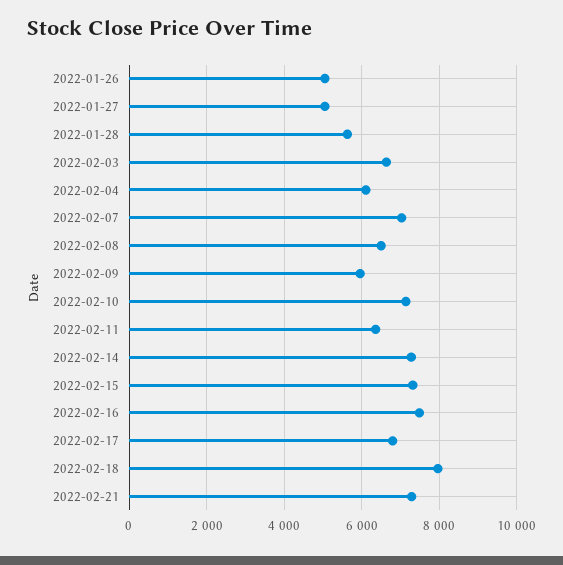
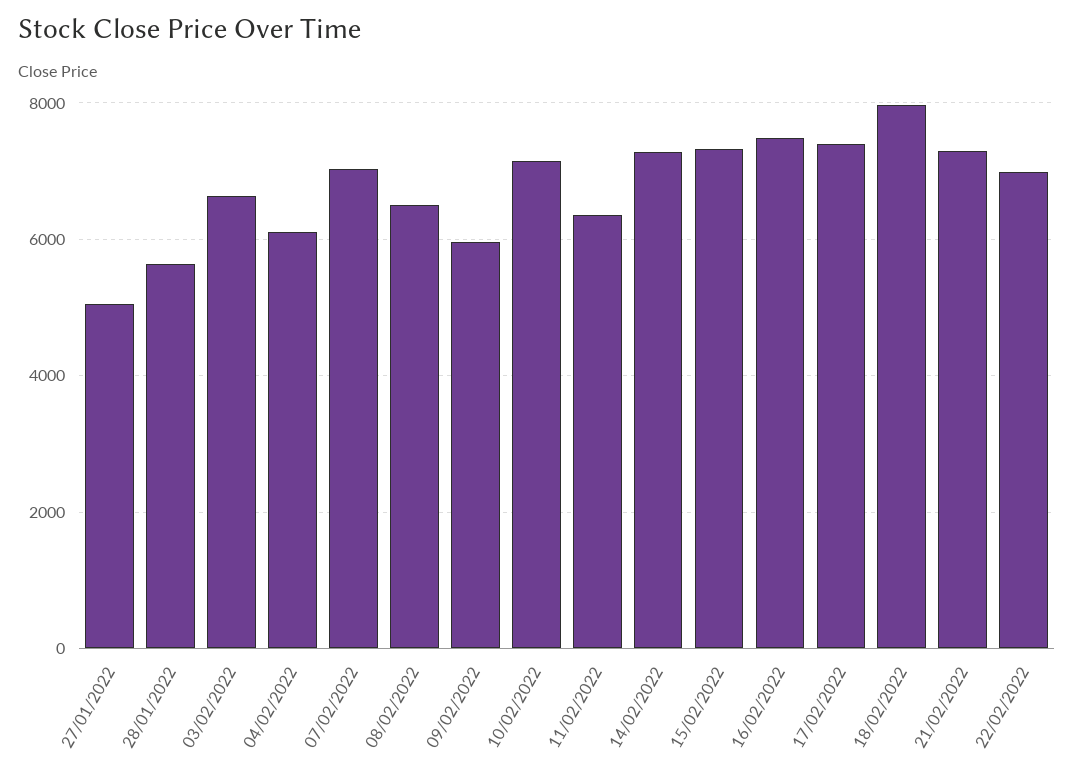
2022-01-26: 5000 -> none
2022-02-17: 6800 -> 7400
22/02/2022: none -> 7000

